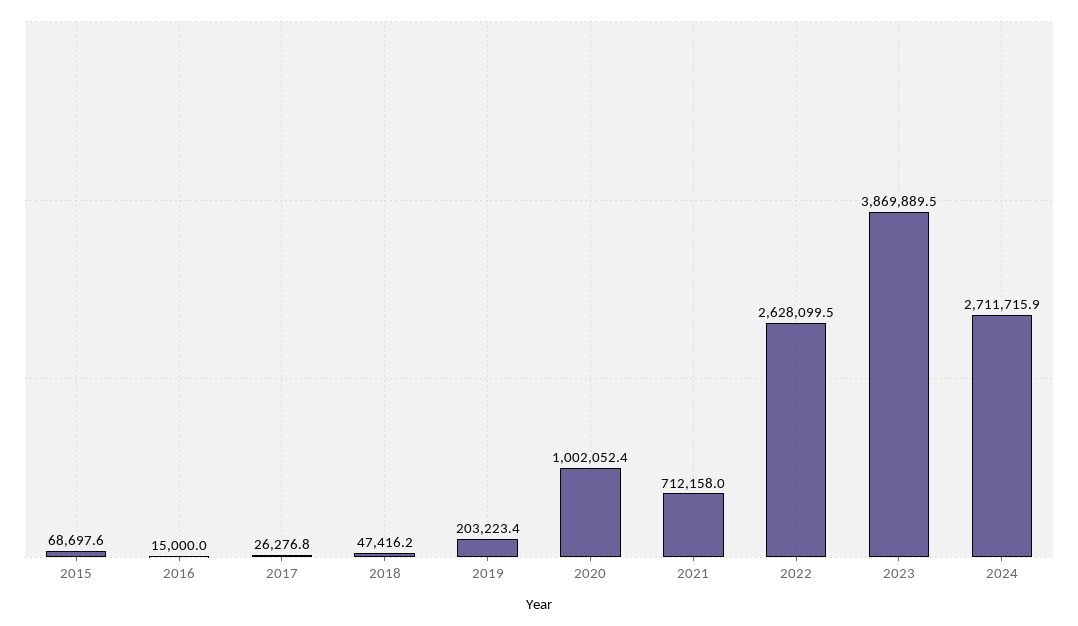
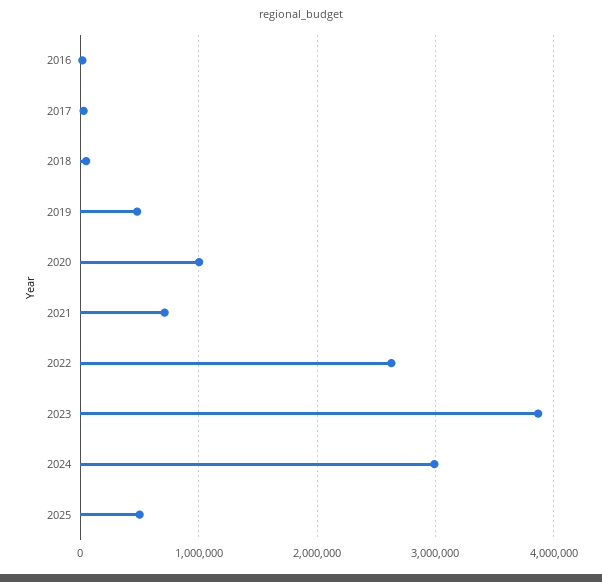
2015: 68697.6 -> none
2019: 203223.4 -> 500000
2024: 2711715.9 -> 3000000
2025: none -> 500000

